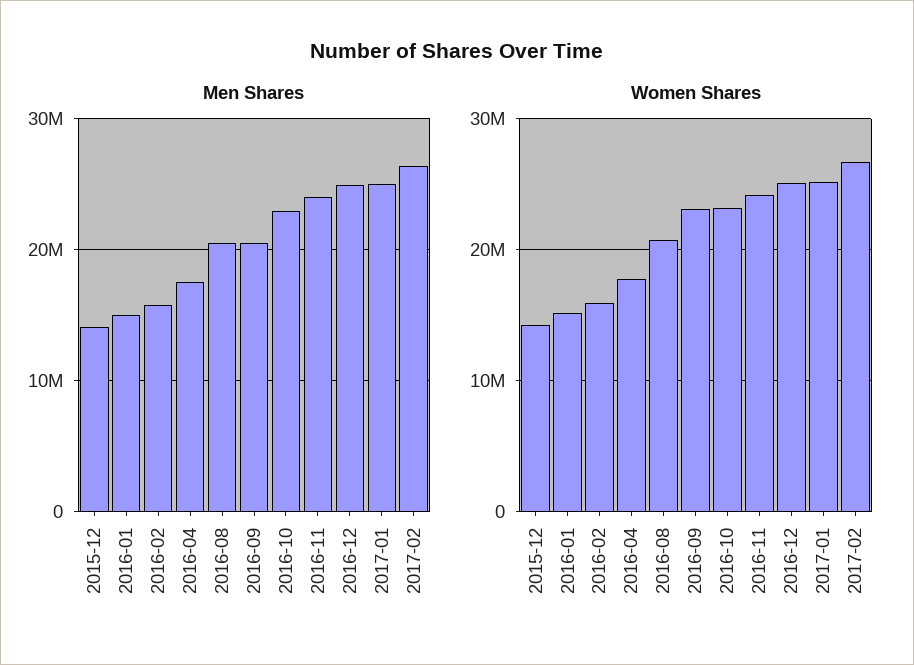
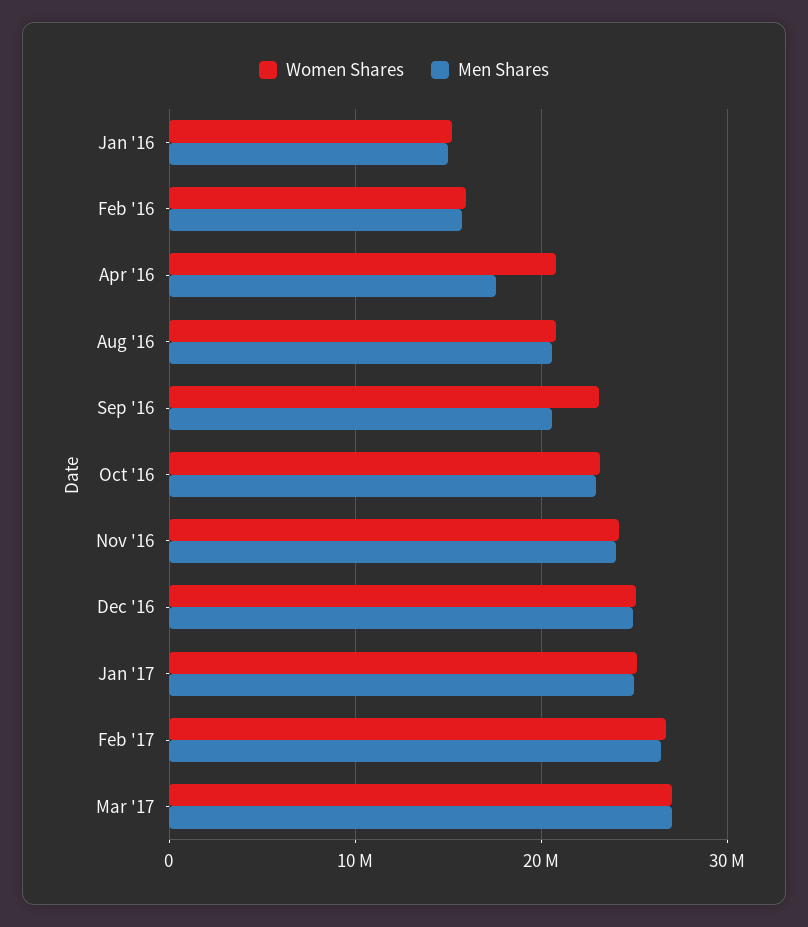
Men Shares, 2015-12: 14000000 -> none
Women Shares, 2015-12: 14000000 -> none
Women Shares, 2016-04: 18000000 -> 21000000
Women Shares, Mar '17: none -> 27000000
Men Shares, Mar '17: none -> 27000000

